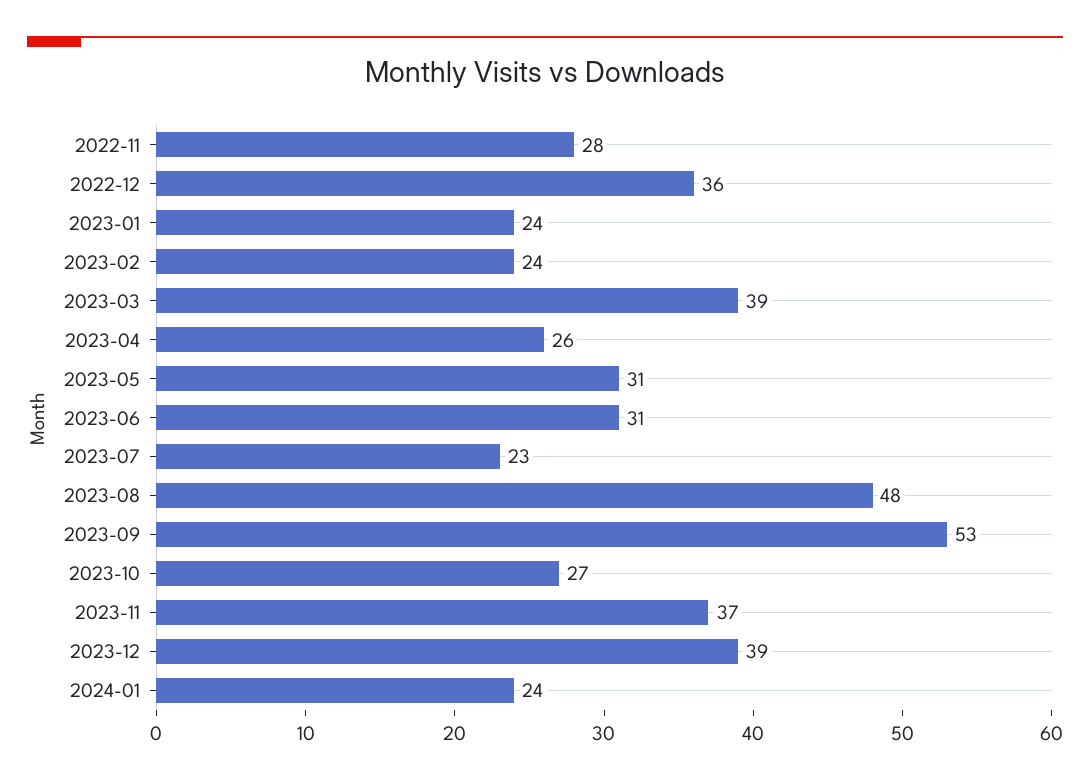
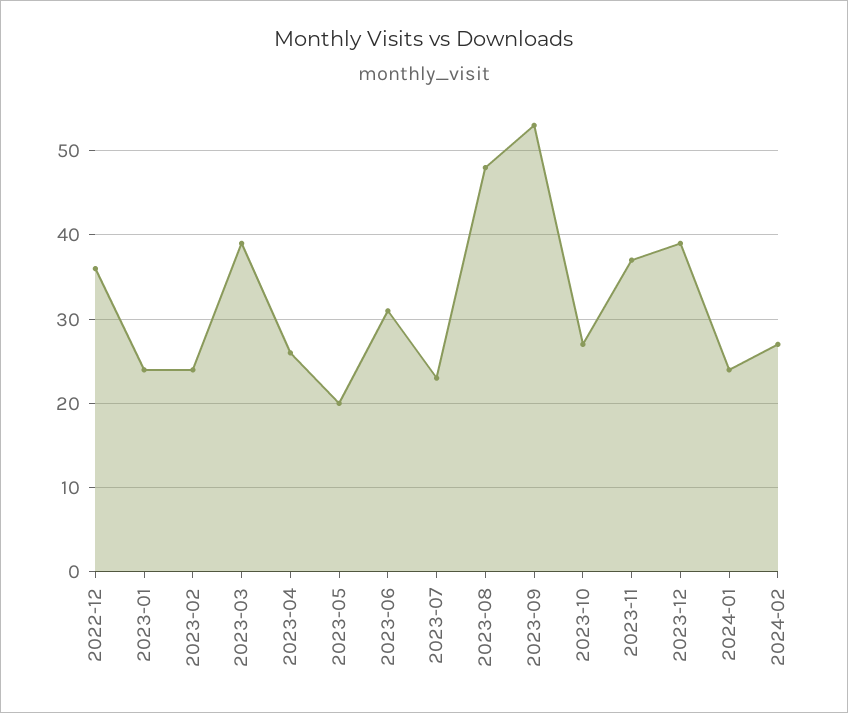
2022-11: 28 -> none
2023-05: 31 -> 20
2024-02: none -> 27

